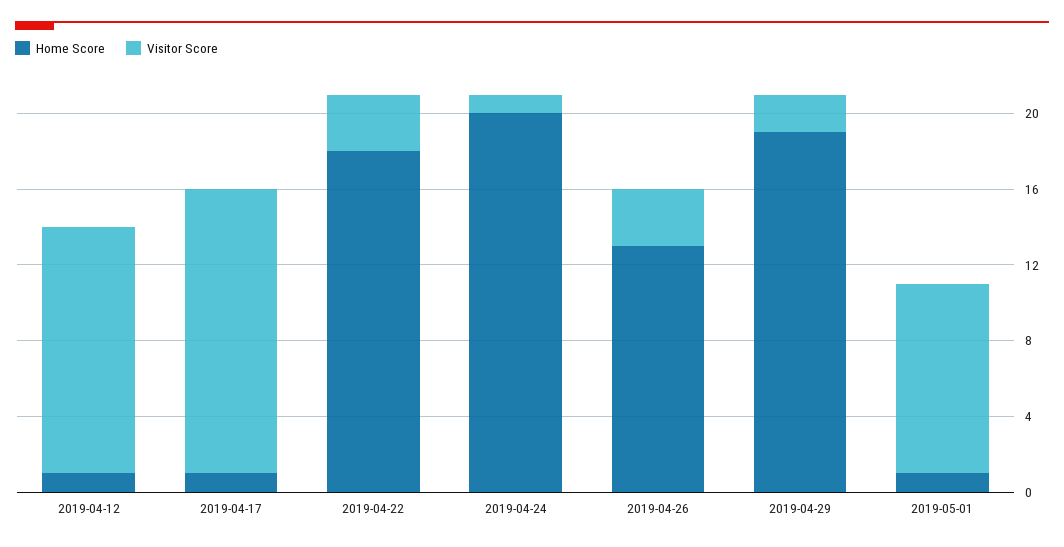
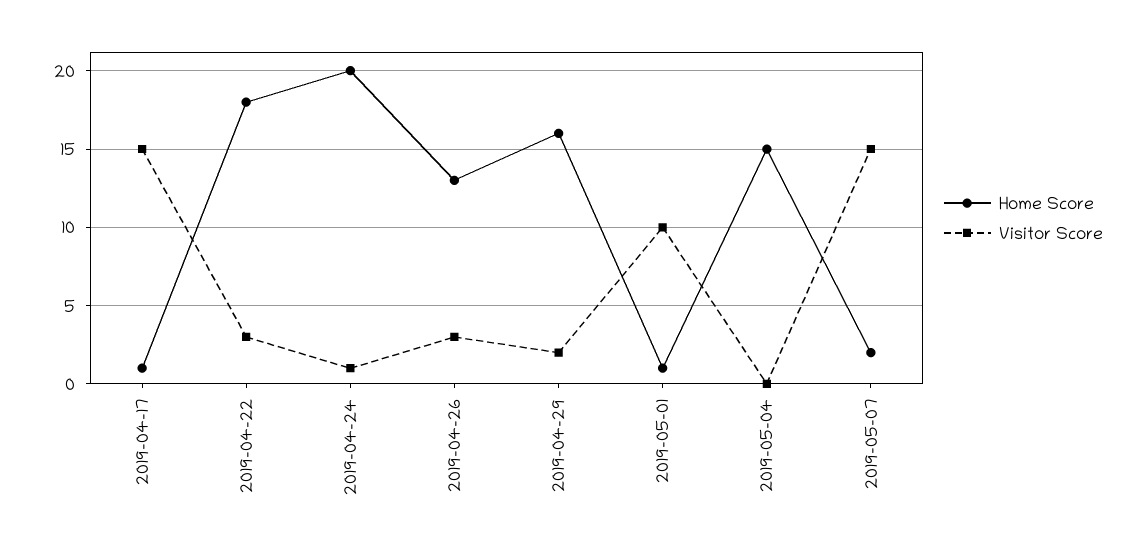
Home Score, 2019-04-12: 1 -> none
Visitor Score, 2019-04-12: 13 -> none
Home Score, 2019-04-29: 19 -> 16
Home Score, 2019-05-04: none -> 15
Visitor Score, 2019-05-04: none -> 0
Home Score, 2019-05-07: none -> 2
Visitor Score, 2019-05-07: none -> 15

